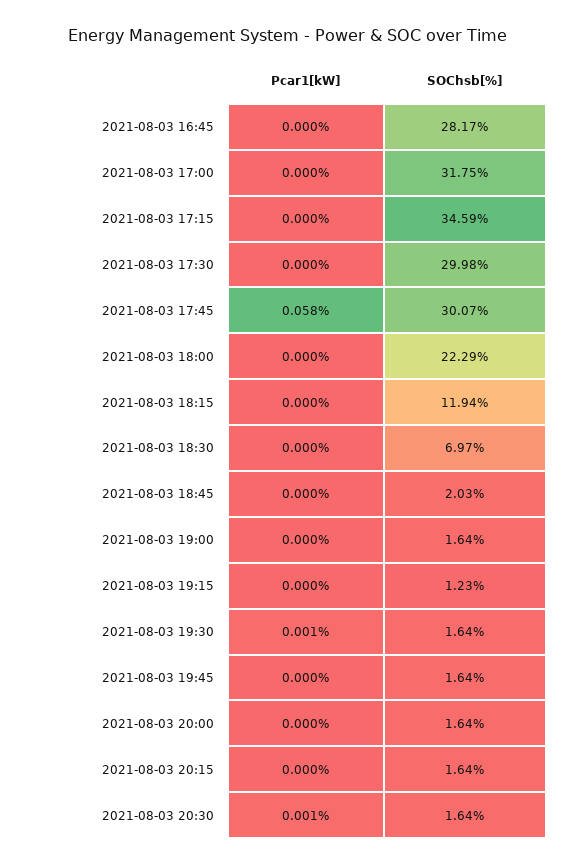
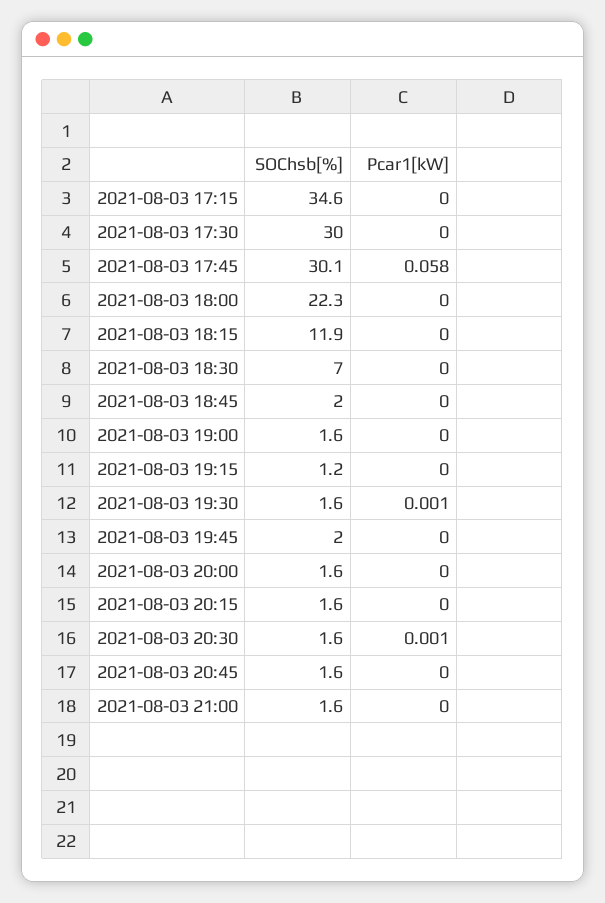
Pcar1[kW], 2021-08-03 16:45: 0 -> none
SOChsb[%], 2021-08-03 16:45: 28.17 -> none
Pcar1[kW], 2021-08-03 17:00: 0 -> none
SOChsb[%], 2021-08-03 17:00: 31.75 -> none
SOChsb[%], 2021-08-03 19:45: 1.64 -> 2
SOChsb[%], 2021-08-03 20:45: none -> 1.6
Pcar1[kW], 2021-08-03 20:45: none -> 0
SOChsb[%], 2021-08-03 21:00: none -> 1.6
Pcar1[kW], 2021-08-03 21:00: none -> 0

